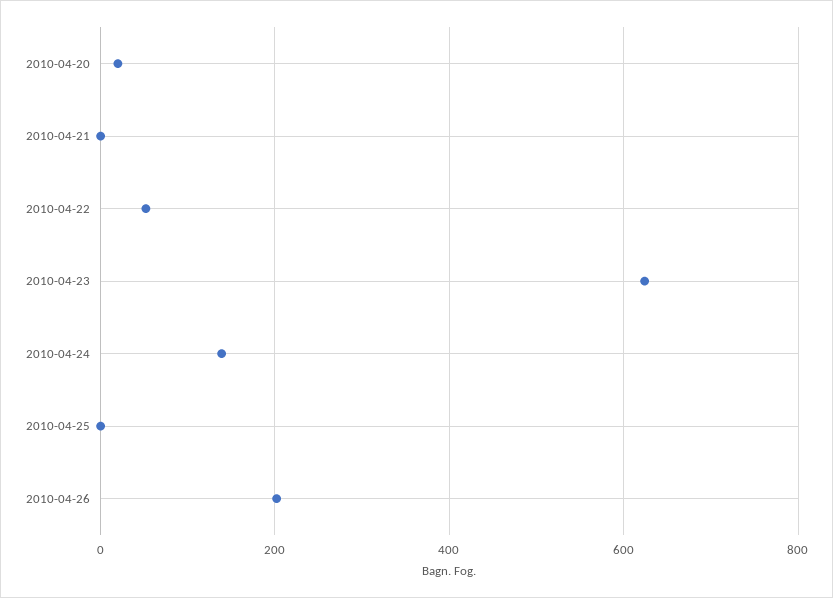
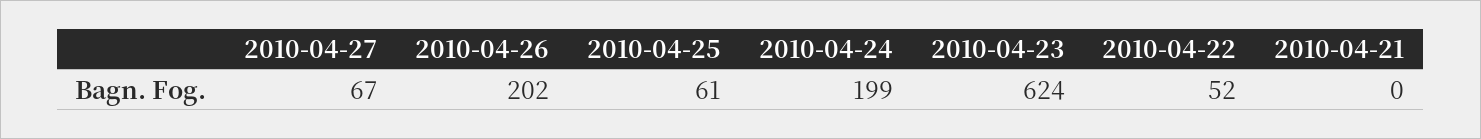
2010-04-20: 20 -> none
2010-04-24: 140 -> 199
2010-04-25: 0 -> 61
2010-04-27: none -> 67

